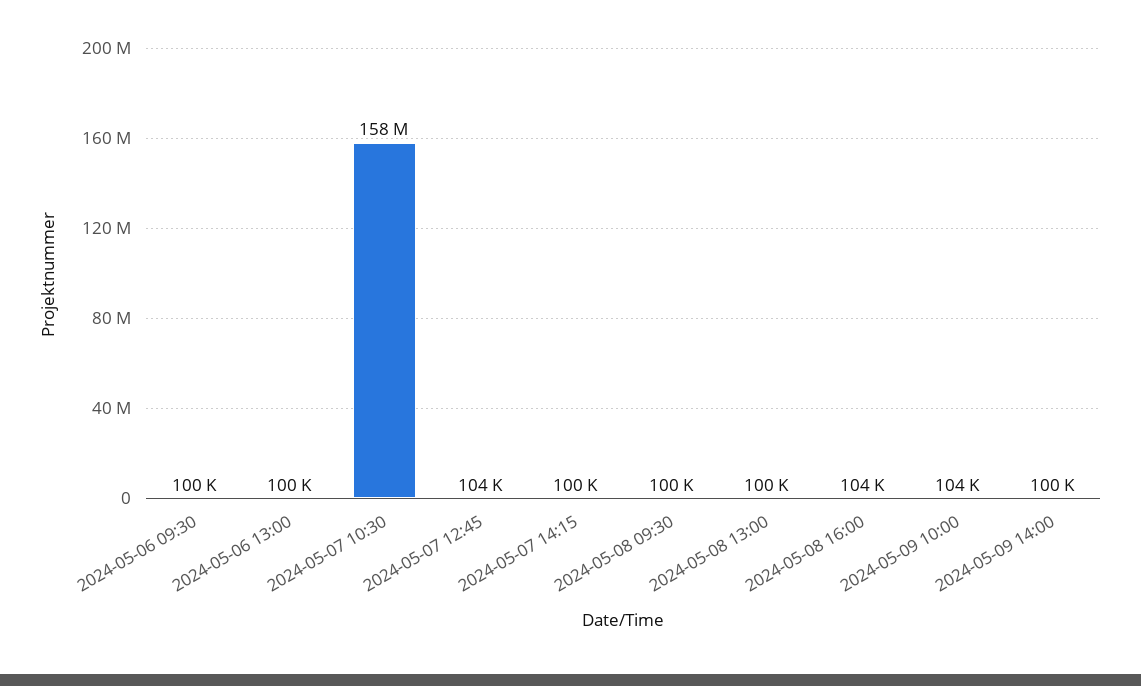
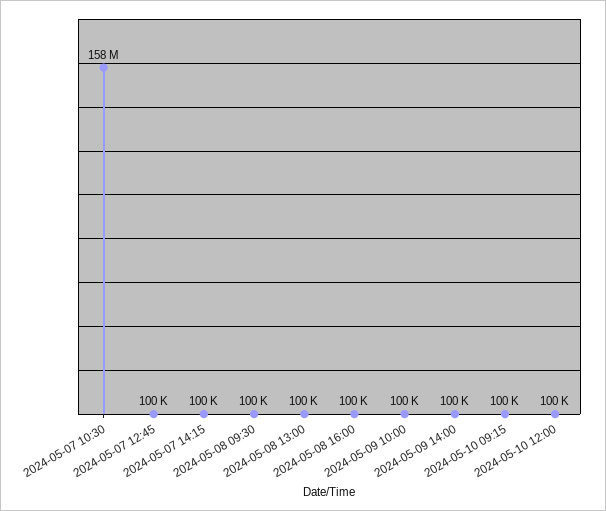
2024-05-06 09:30: 100000 -> none
2024-05-06 13:00: 100000 -> none
2024-05-07 12:45: 104000 -> 100000
2024-05-08 16:00: 104000 -> 100000
2024-05-09 10:00: 104000 -> 100000
2024-05-10 09:15: none -> 100000
2024-05-10 12:00: none -> 100000

